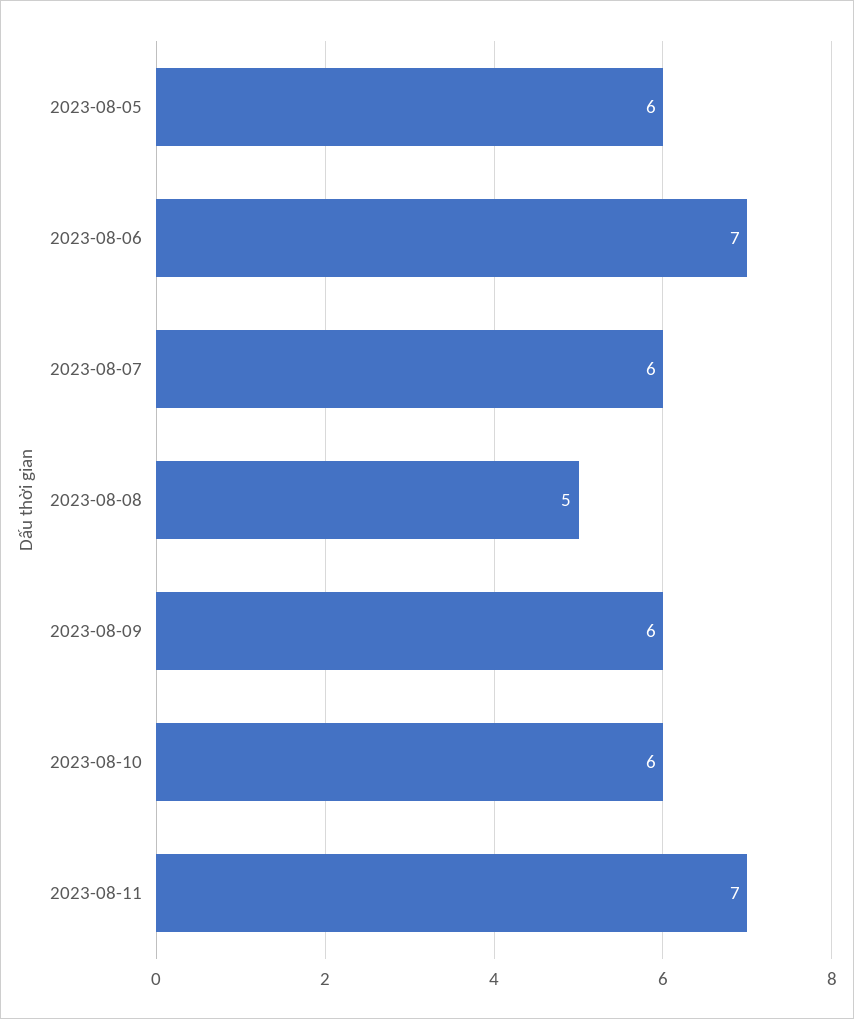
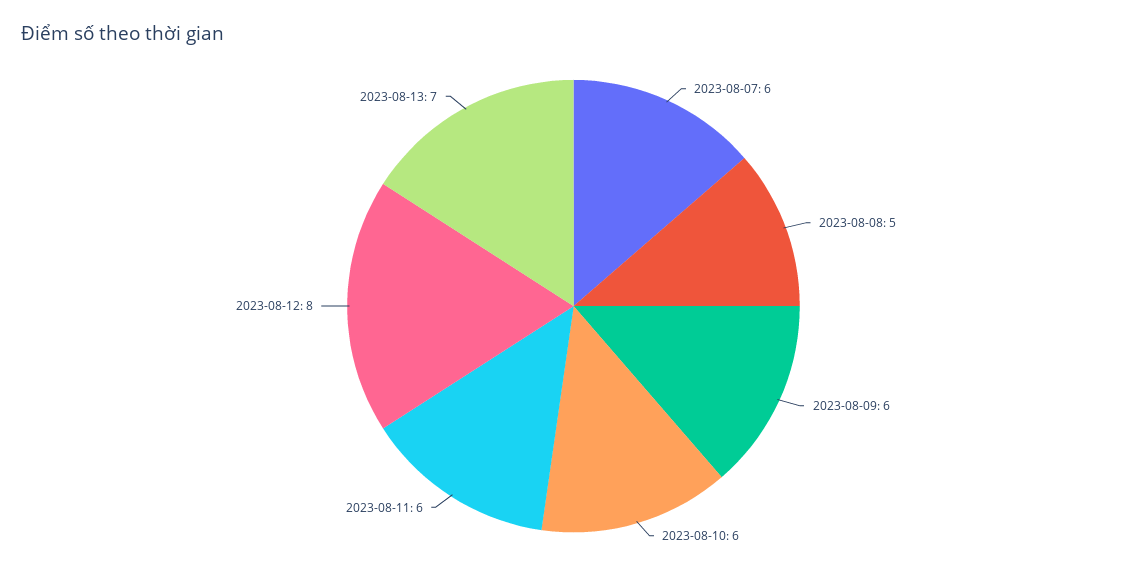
2023-08-05: 6 -> none
2023-08-06: 7 -> none
2023-08-11: 7 -> 6
2023-08-12: none -> 8
2023-08-13: none -> 7

